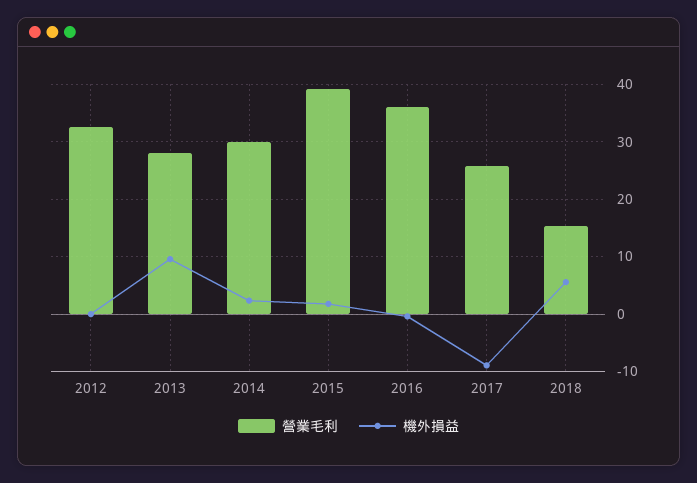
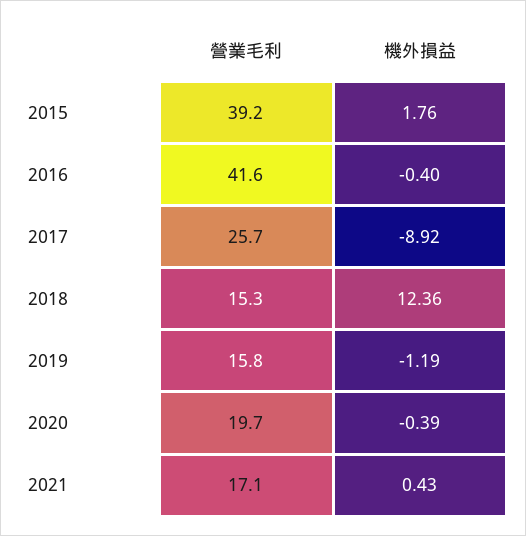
營業毛利, 2012: 32 -> none
機外損益, 2012: 0 -> none
營業毛利, 2013: 28 -> none
機外損益, 2013: 10 -> none
營業毛利, 2014: 30 -> none
機外損益, 2014: 2 -> none
營業毛利, 2016: 36 -> 41.6
機外損益, 2018: 6 -> 12.36
營業毛利, 2019: none -> 15.8
機外損益, 2019: none -> -1.19
營業毛利, 2020: none -> 19.7
機外損益, 2020: none -> -0.39
營業毛利, 2021: none -> 17.1
機外損益, 2021: none -> 0.43

